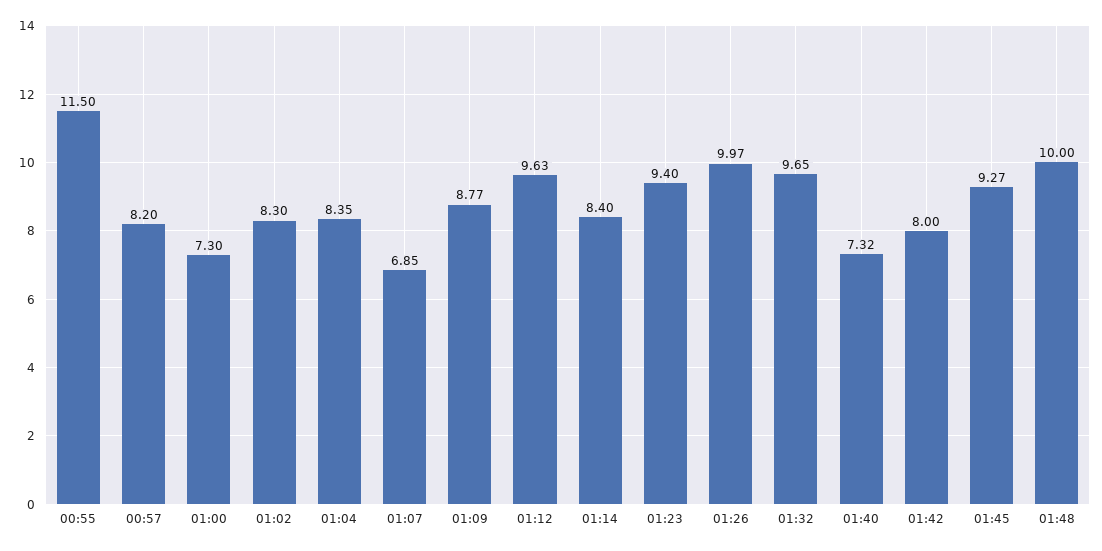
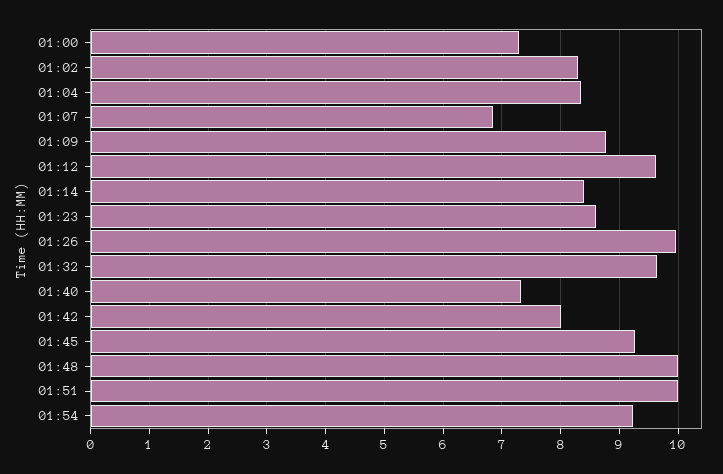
00:55: 11.5 -> none
00:57: 8.2 -> none
01:23: 9.4 -> 8.6
01:51: none -> 10
01:54: none -> 9.2

